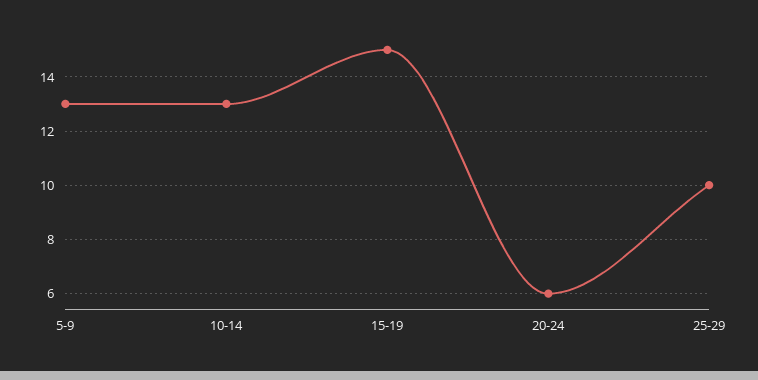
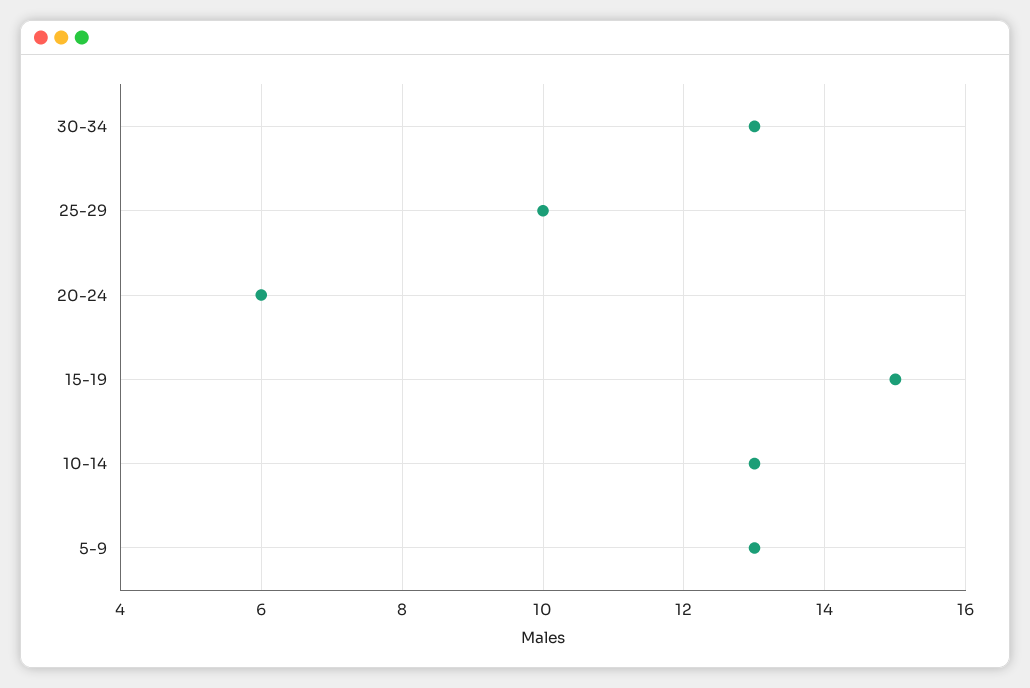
30-34: none -> 13

